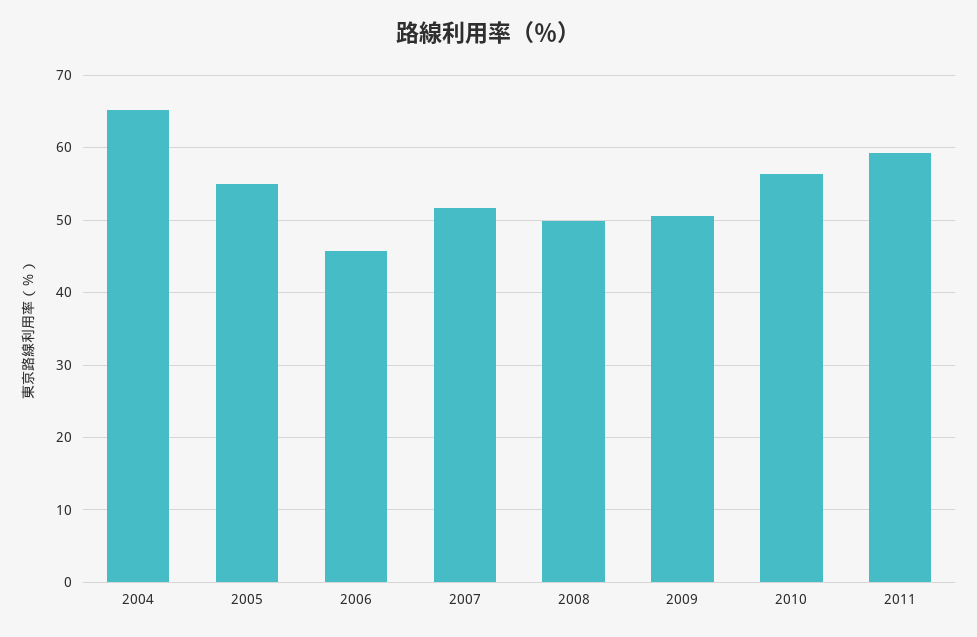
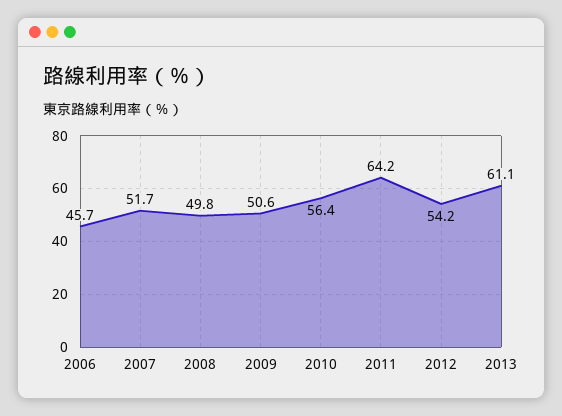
2004: 65 -> none
2005: 55 -> none
2011: 59 -> 64.2
2012: none -> 54.2
2013: none -> 61.1

